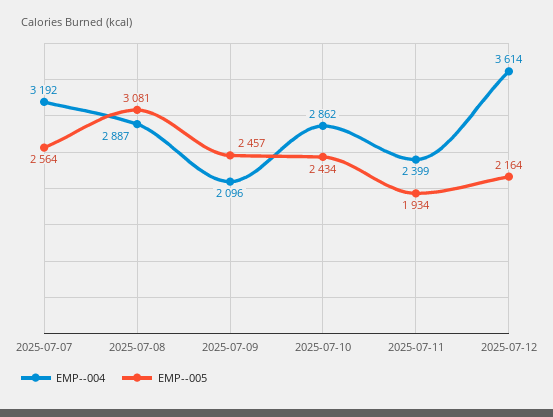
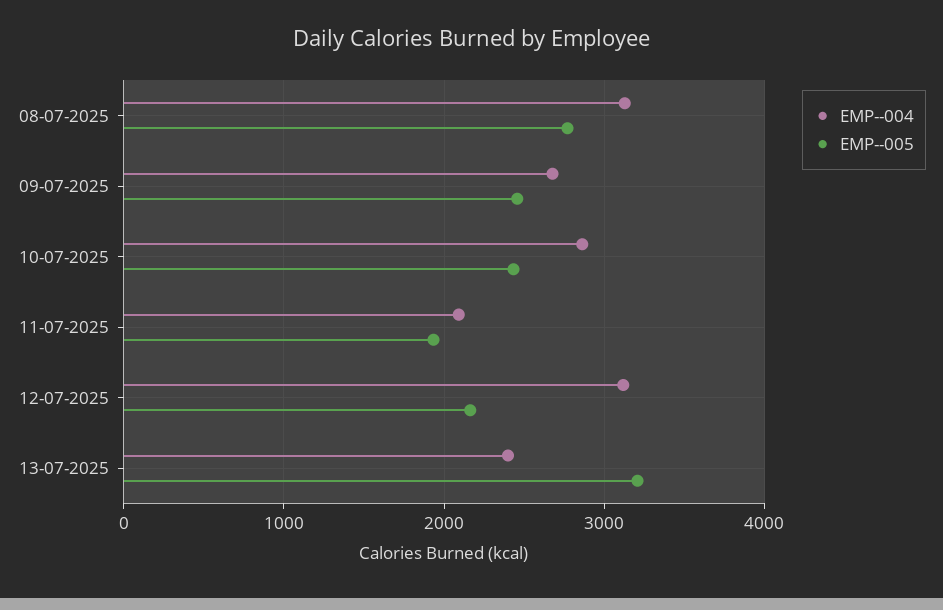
EMP--004, 2025-07-07: 3192 -> none
EMP--005, 2025-07-07: 2564 -> none
EMP--004, 2025-07-08: 2887 -> 3100
EMP--005, 2025-07-08: 3081 -> 2800
EMP--004, 2025-07-09: 2096 -> 2700
EMP--004, 2025-07-11: 2399 -> 2100
EMP--004, 2025-07-12: 3614 -> 3100
EMP--004, 13-07-2025: none -> 2400
EMP--005, 13-07-2025: none -> 3200

